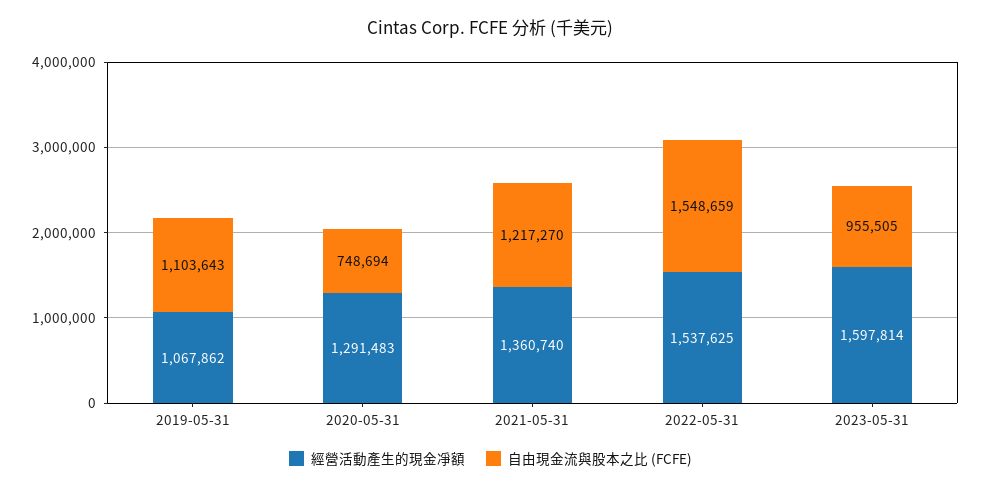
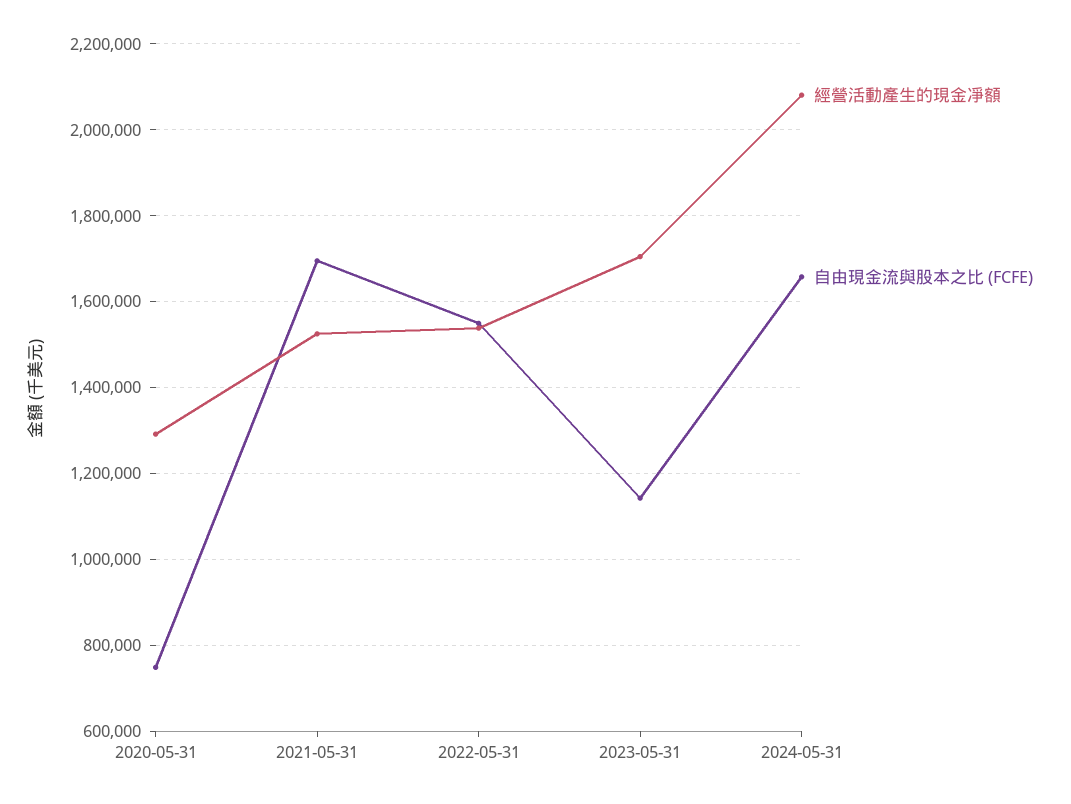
經營活動產生的現金凈額, 2019-05-31: 1067862 -> none
自由現金流與股本之比 (FCFE), 2019-05-31: 1103643 -> none
經營活動產生的現金凈額, 2021-05-31: 1360740 -> 1520000
自由現金流與股本之比 (FCFE), 2021-05-31: 1217270 -> 1700000
經營活動產生的現金凈額, 2023-05-31: 1597814 -> 1700000
自由現金流與股本之比 (FCFE), 2023-05-31: 955505 -> 1140000
經營活動產生的現金凈額, 2024-05-31: none -> 2080000
自由現金流與股本之比 (FCFE), 2024-05-31: none -> 1660000

